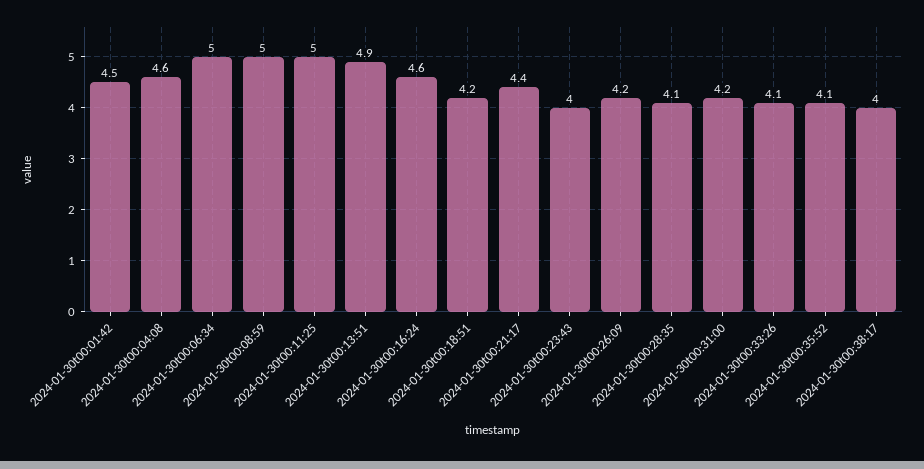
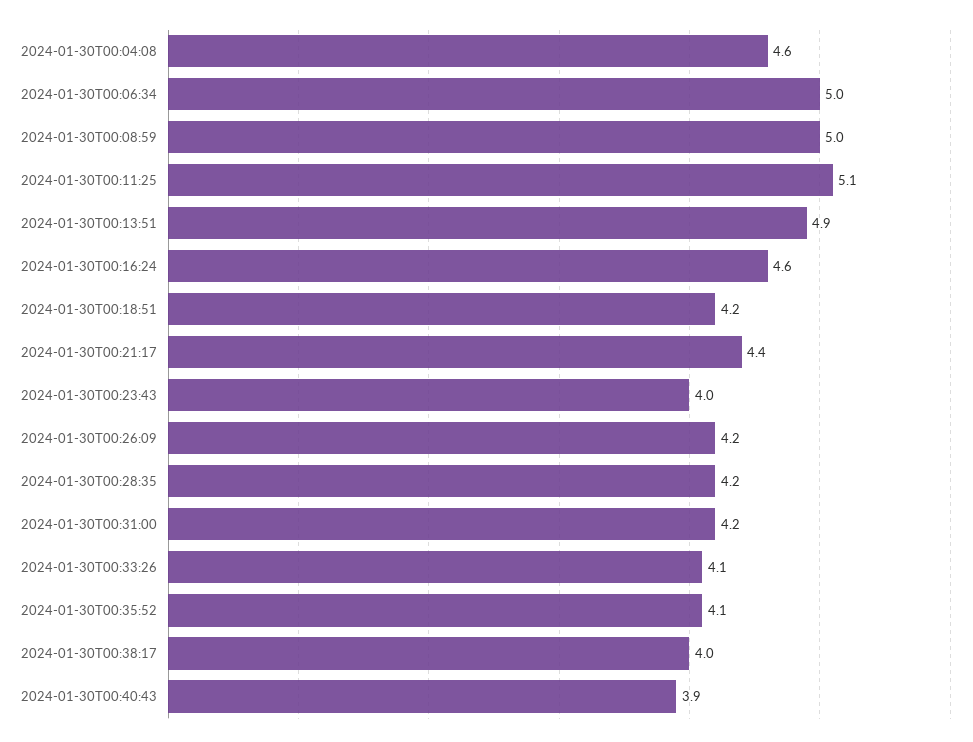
2024-01-30t00:01:42: 4.5 -> none
2024-01-30t00:11:25: 5 -> 5.1
2024-01-30t00:28:35: 4.1 -> 4.2
2024-01-30T00:40:43: none -> 3.9

